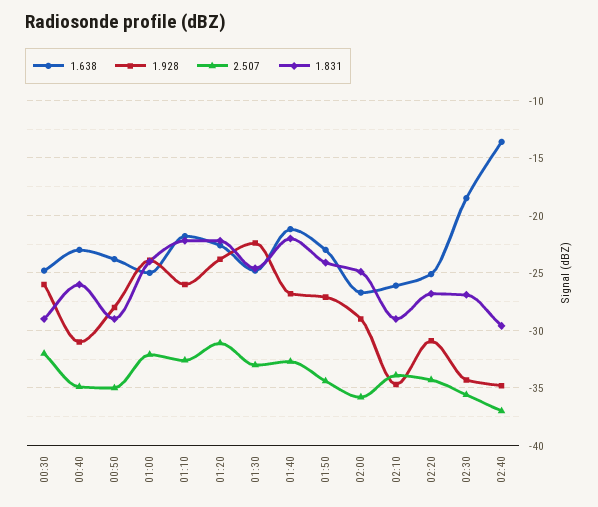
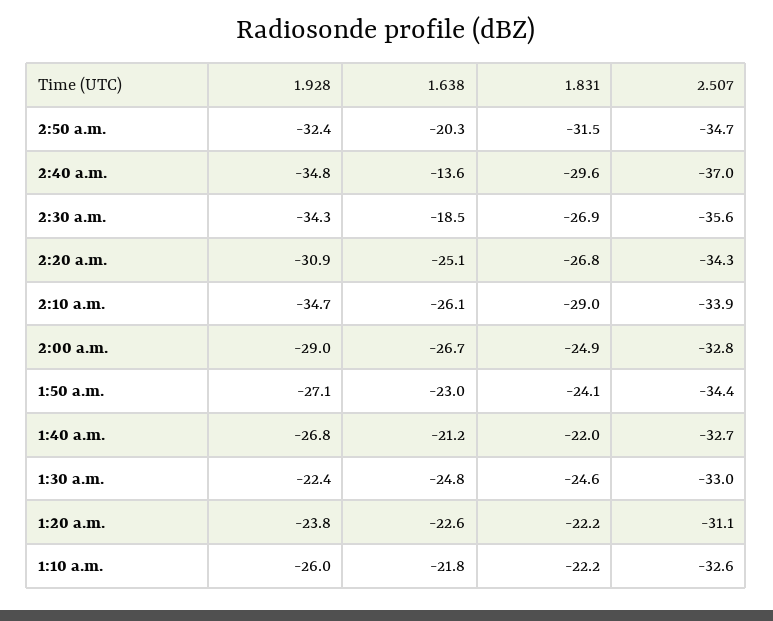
1.638, 00:30: -25 -> none
1.928, 00:30: -26 -> none
2.507, 00:30: -32 -> none
1.831, 00:30: -29 -> none
1.638, 00:40: -23 -> none
1.928, 00:40: -31 -> none
2.507, 00:40: -35 -> none
1.831, 00:40: -26 -> none
1.638, 00:50: -24 -> none
1.928, 00:50: -28 -> none
2.507, 00:50: -35 -> none
1.831, 00:50: -29 -> none
1.638, 01:00: -25 -> none
1.928, 01:00: -24 -> none
2.507, 01:00: -32 -> none
1.831, 01:00: -24 -> none
2.507, 02:00: -36 -> -32.8
1.928, 2:50 a.m.: none -> -32.4
1.638, 2:50 a.m.: none -> -20.3
1.831, 2:50 a.m.: none -> -31.5
2.507, 2:50 a.m.: none -> -34.7

